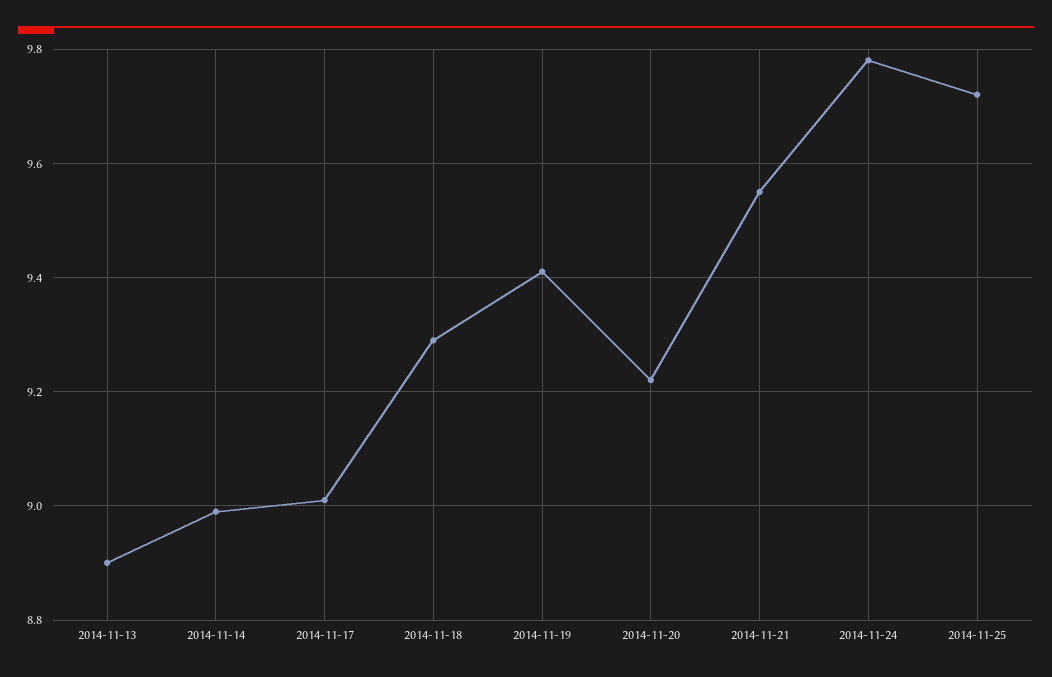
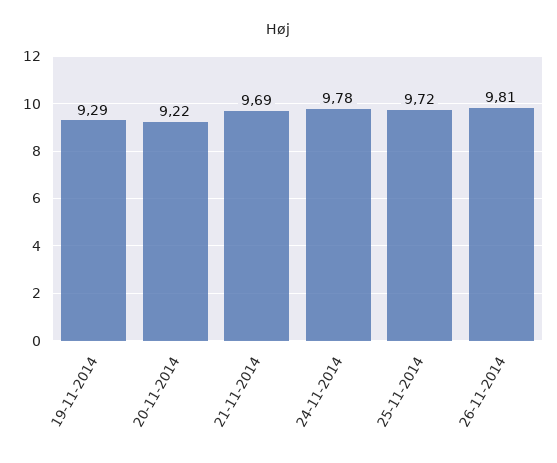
2014-11-13: 8.9 -> none
2014-11-14: 9 -> none
2014-11-17: 9 -> none
2014-11-18: 9.3 -> none
2014-11-19: 9.4 -> 9.29
2014-11-21: 9.55 -> 9.69
26-11-2014: none -> 9.81

